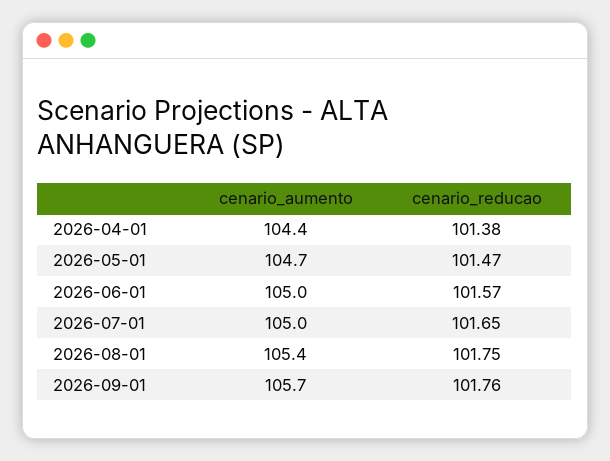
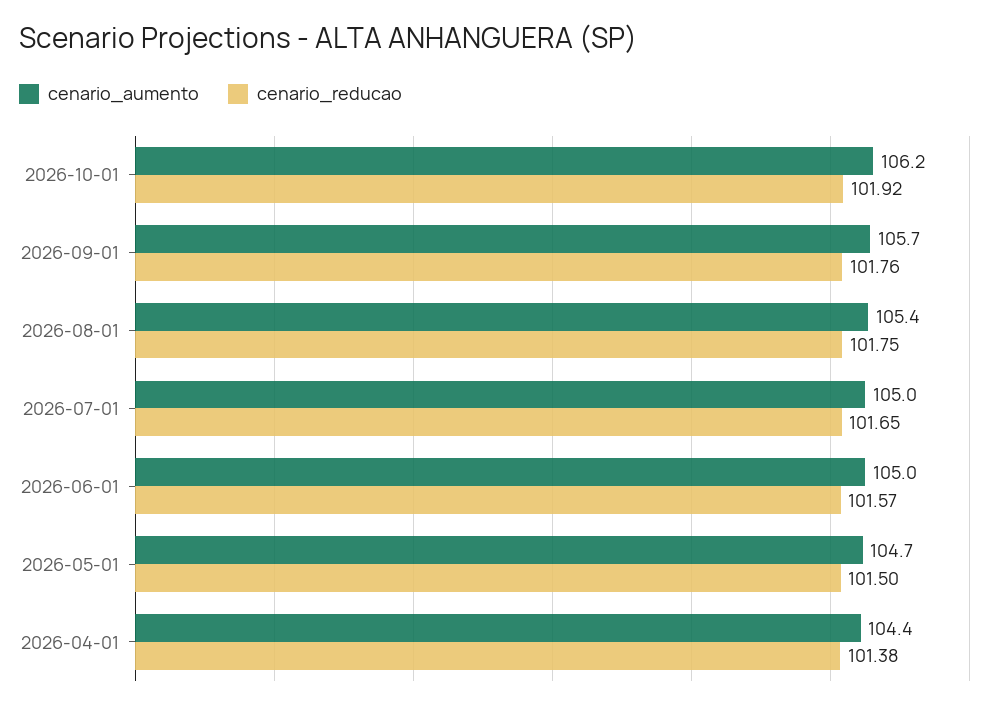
cenario_reducao, 2026-05-01: 101.47 -> 101.5
cenario_aumento, 2026-10-01: none -> 106.2
cenario_reducao, 2026-10-01: none -> 101.92

